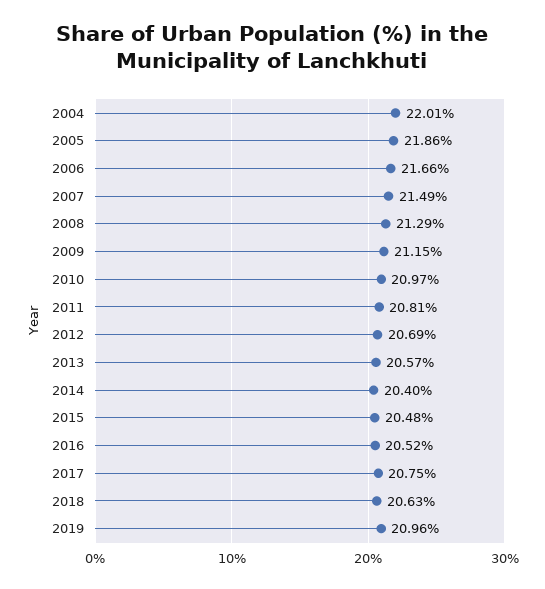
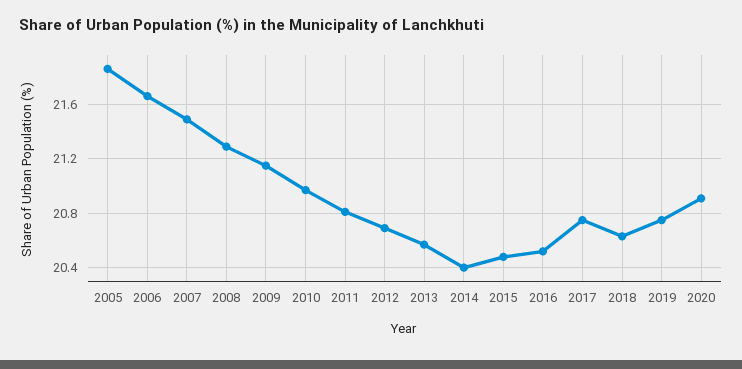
2004: 22.01 -> none
2019: 20.96 -> 20.75
2020: none -> 20.9

